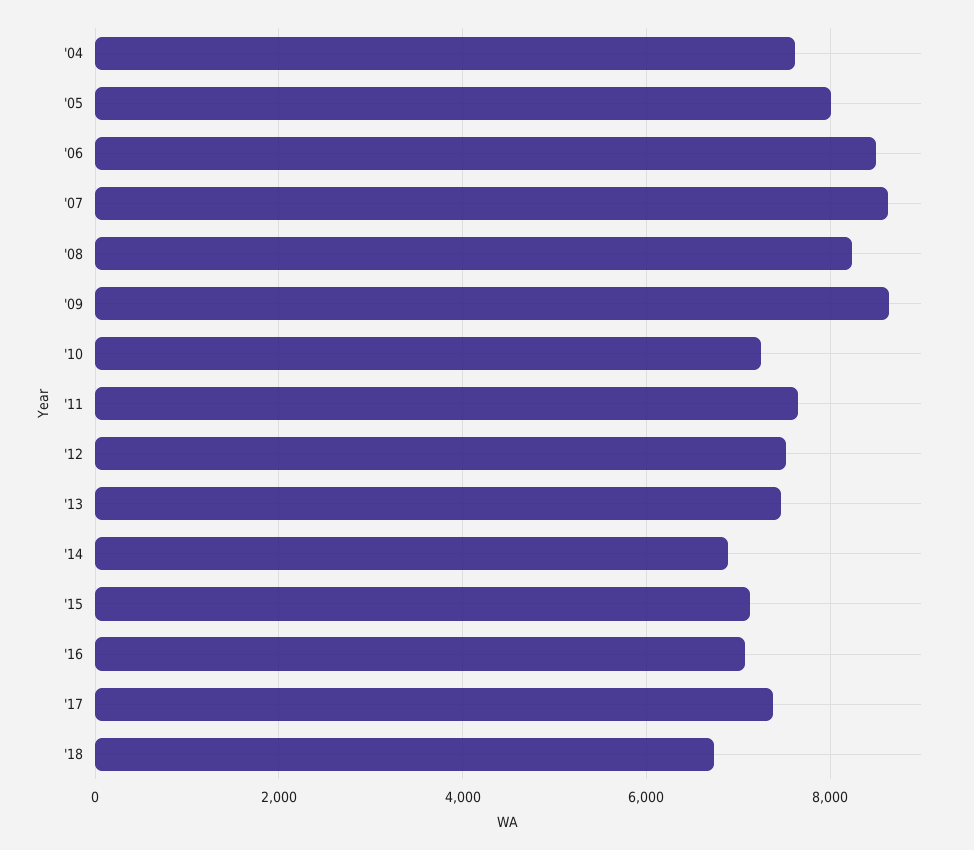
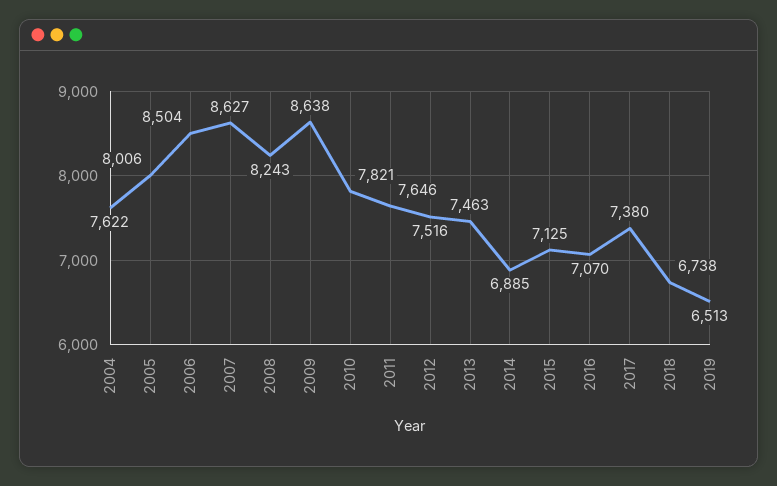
'10: 7200 -> 7821
2019: none -> 6513

